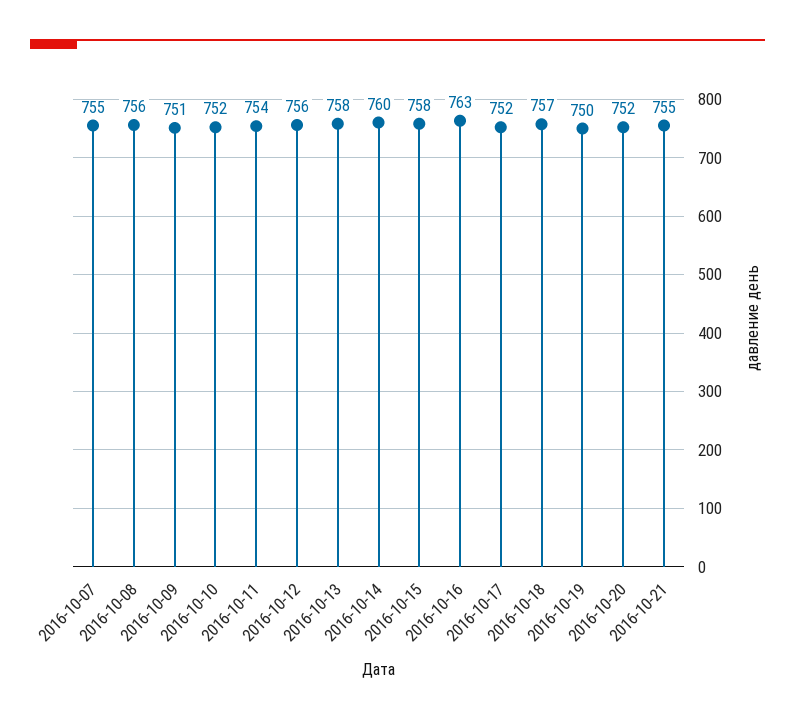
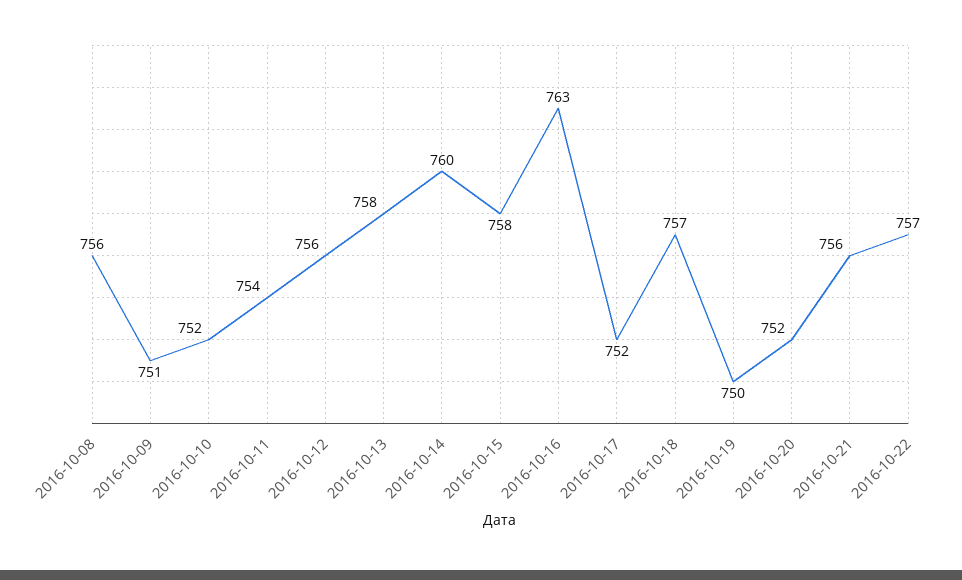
2016-10-07: 755 -> none
2016-10-21: 755 -> 756
2016-10-22: none -> 757

